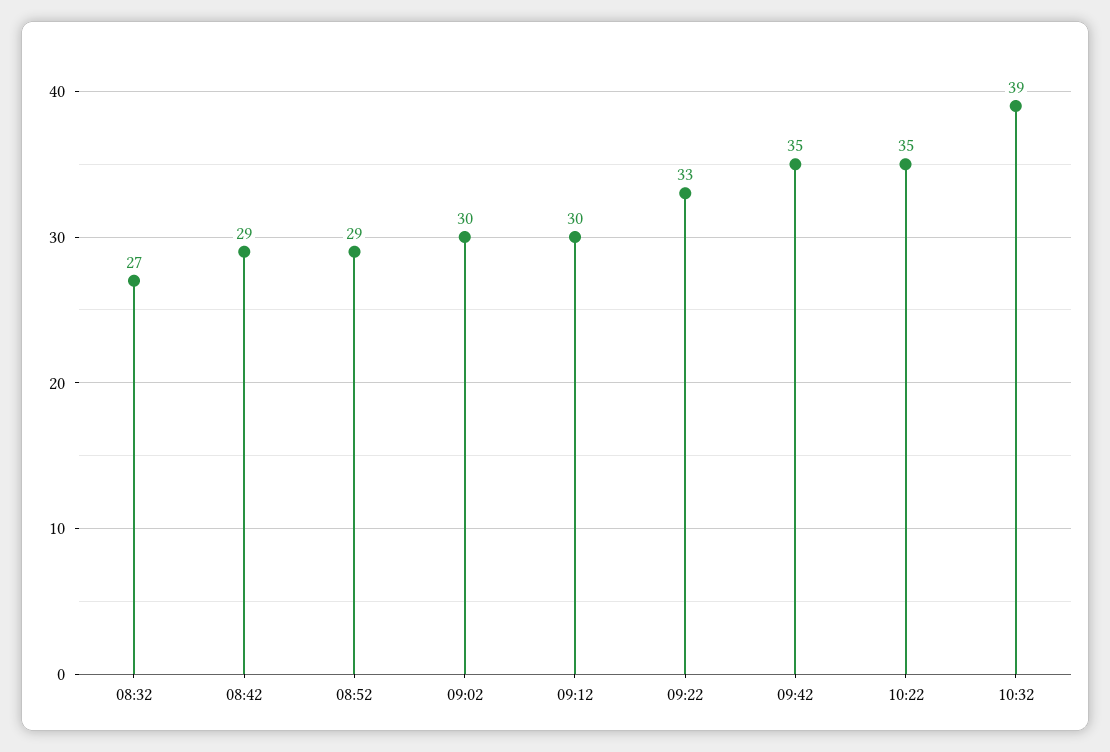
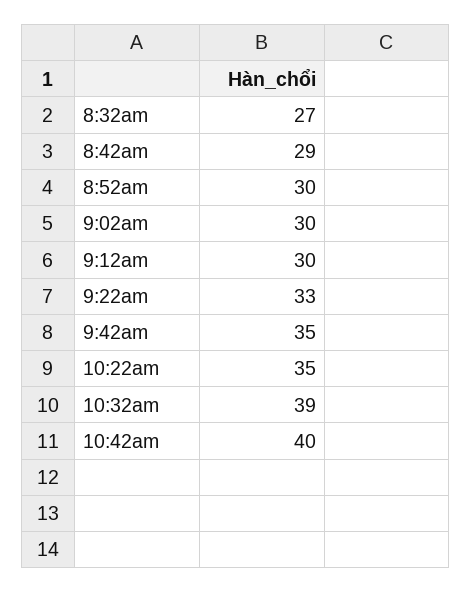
08:52: 29 -> 30
10:42am: none -> 40

